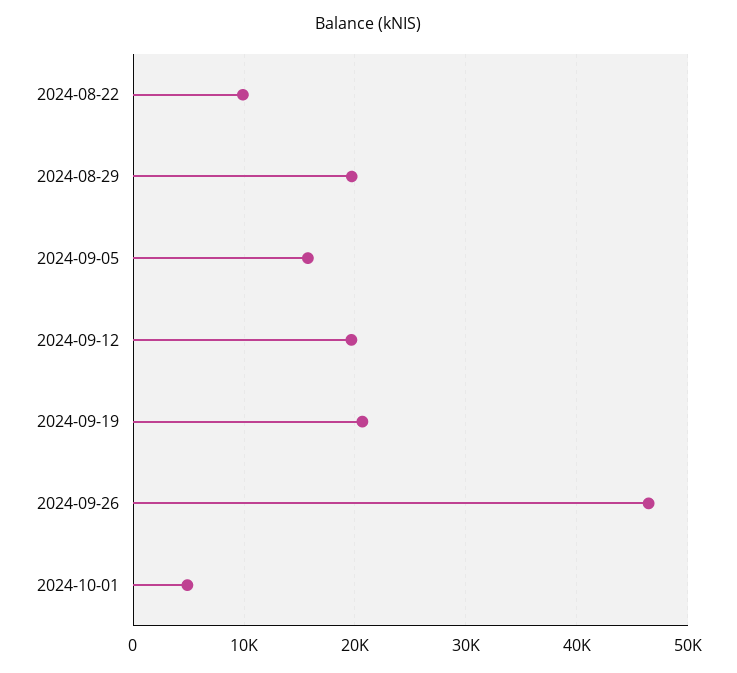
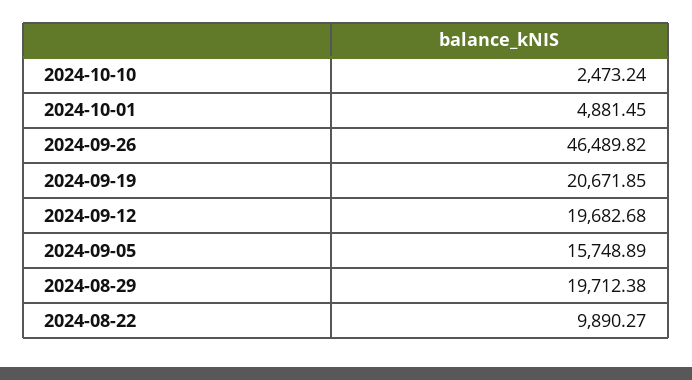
2024-10-10: none -> 2473.24

